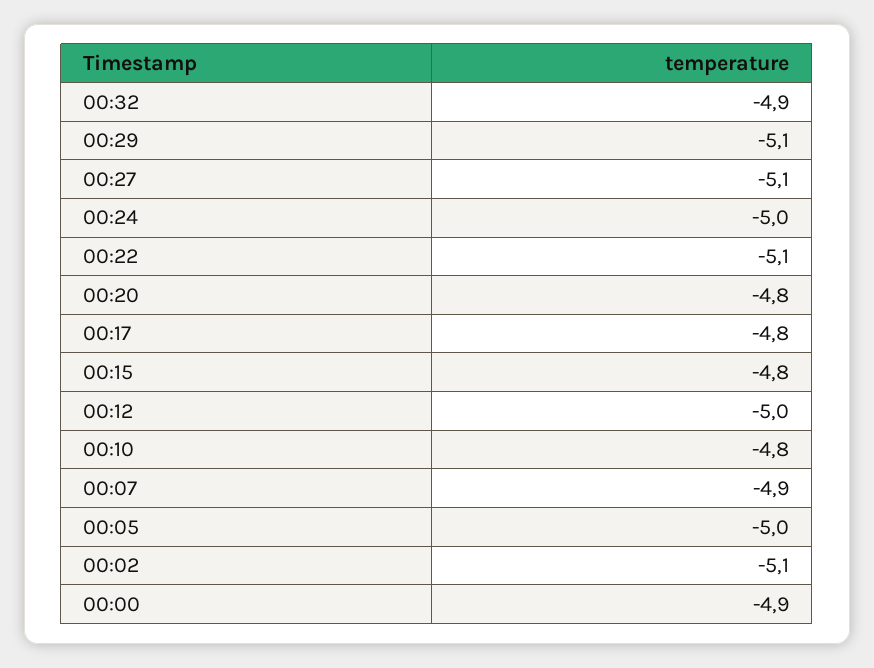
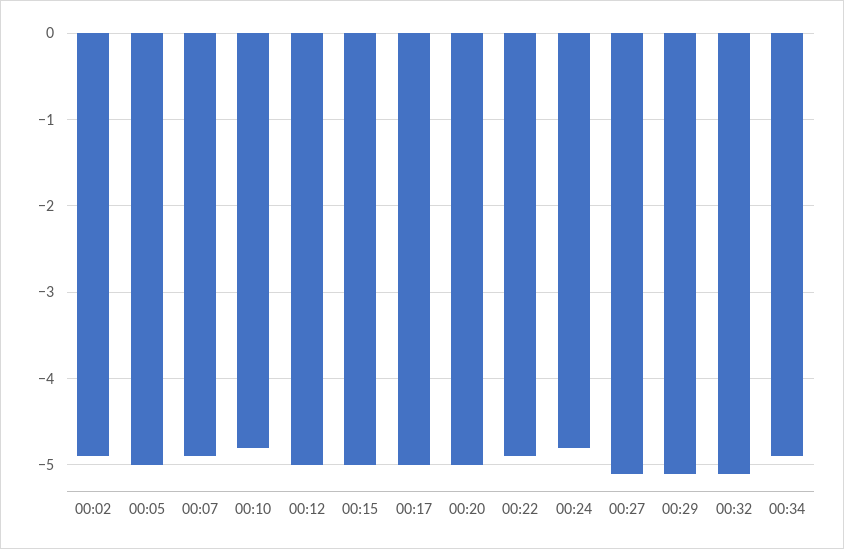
00:32: -4.9 -> -5.1
00:24: -5 -> -4.8
00:22: -5.1 -> -4.9
00:20: -4.8 -> -5
00:17: -4.8 -> -5
00:15: -4.8 -> -5
00:02: -5.1 -> -4.9
00:00: -4.9 -> none
00:34: none -> -4.9

